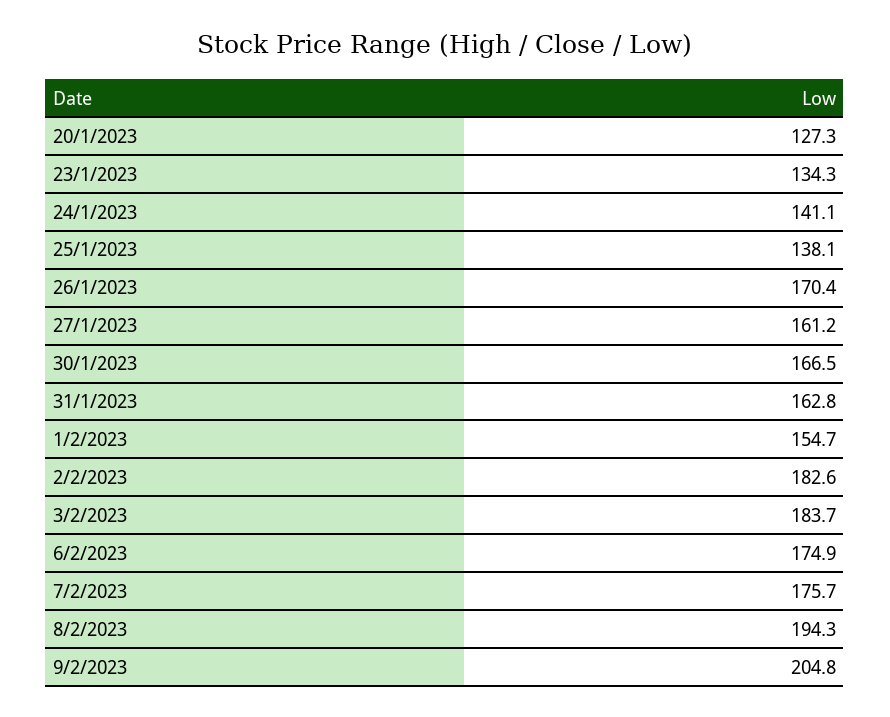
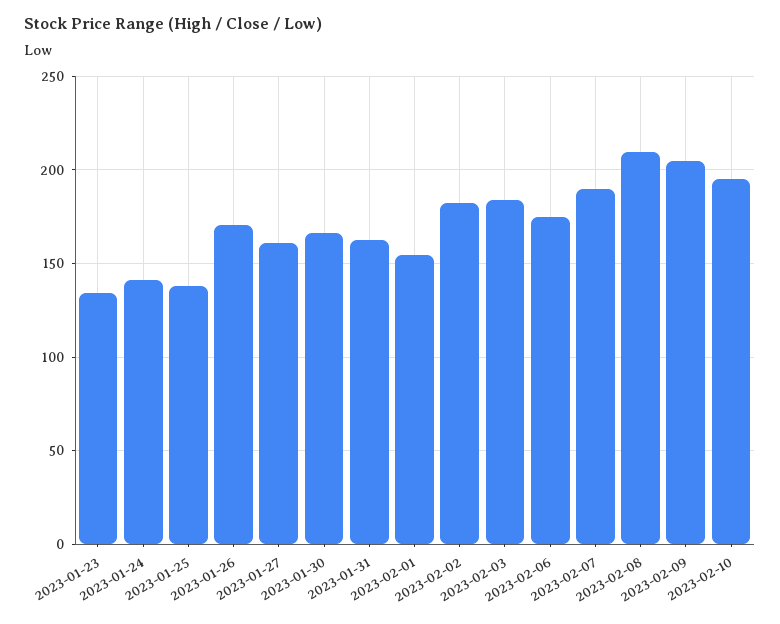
20/1/2023: 127.3 -> none
7/2/2023: 175.7 -> 190
8/2/2023: 194.3 -> 210
2023-02-10: none -> 195

